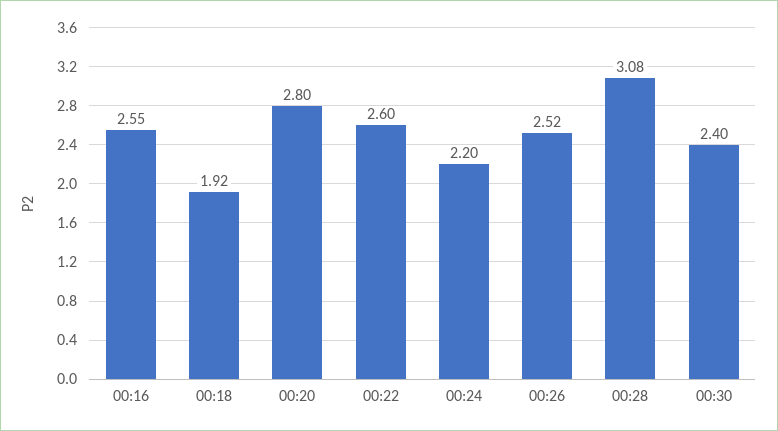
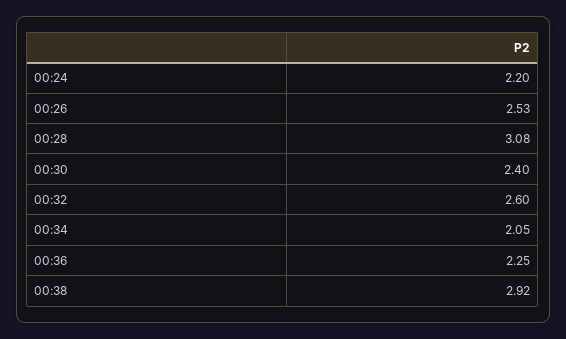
00:16: 2.55 -> none
00:18: 1.92 -> none
00:20: 2.8 -> none
00:22: 2.6 -> none
00:26: 2.52 -> 2.53
00:32: none -> 2.6
00:34: none -> 2.05
00:36: none -> 2.25
00:38: none -> 2.92

